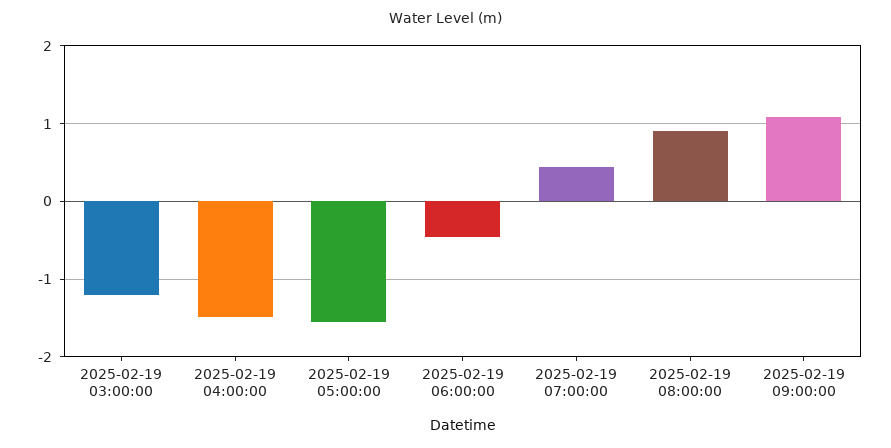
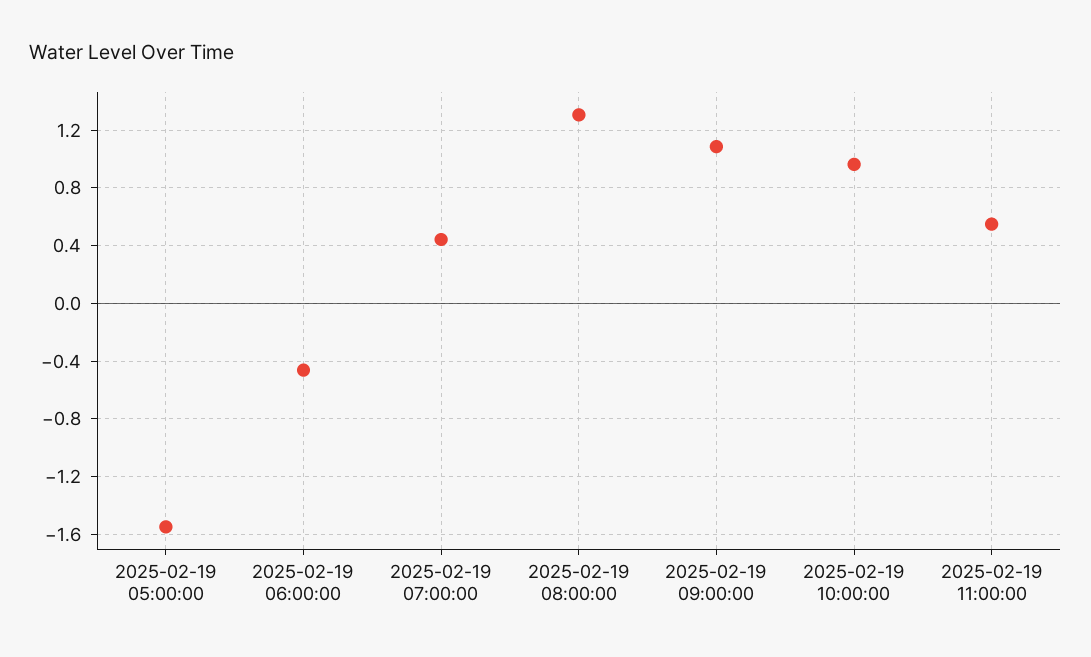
2025-02-19 03:00:00: -1.2 -> none
2025-02-19 04:00:00: -1.5 -> none
2025-02-19 08:00:00: 0.9 -> 1.3
2025-02-19 10:00:00: none -> 0.95
2025-02-19 11:00:00: none -> 0.55

